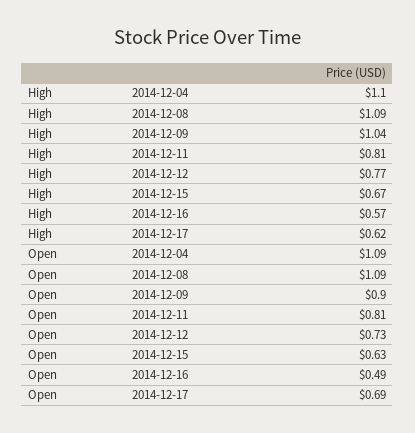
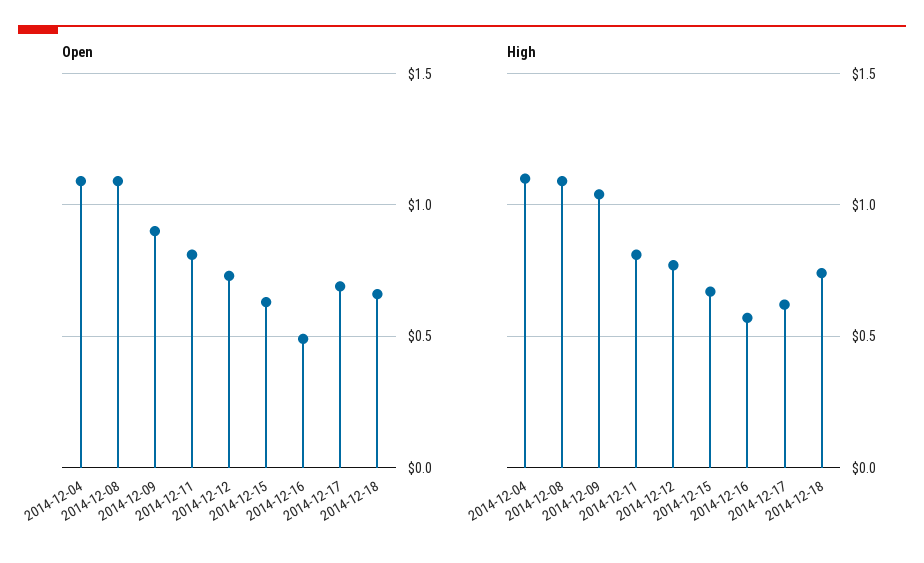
Open, 2014-12-18: none -> 0.65
High, 2014-12-18: none -> 0.75

